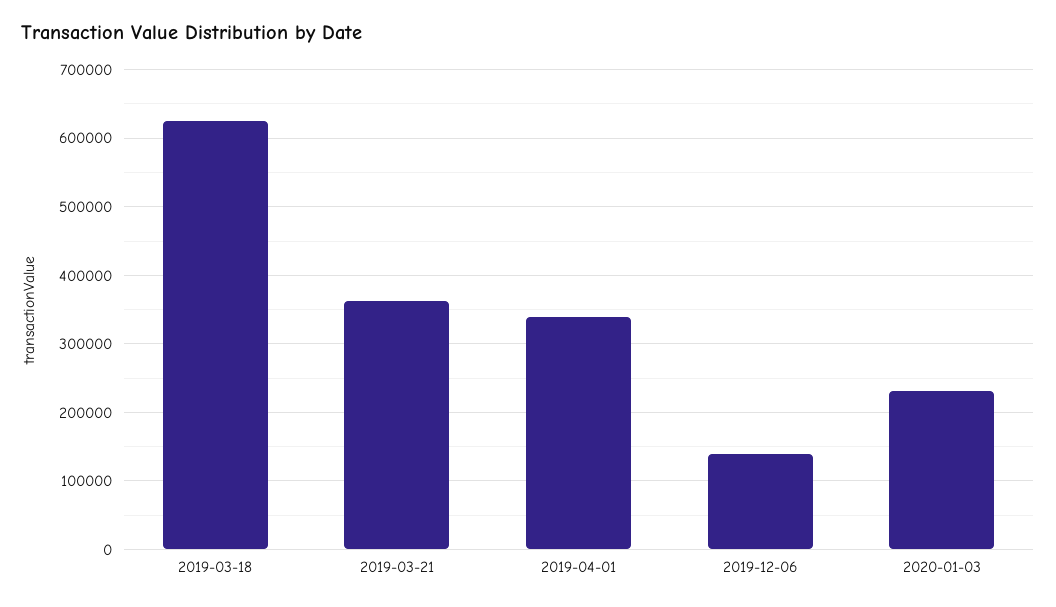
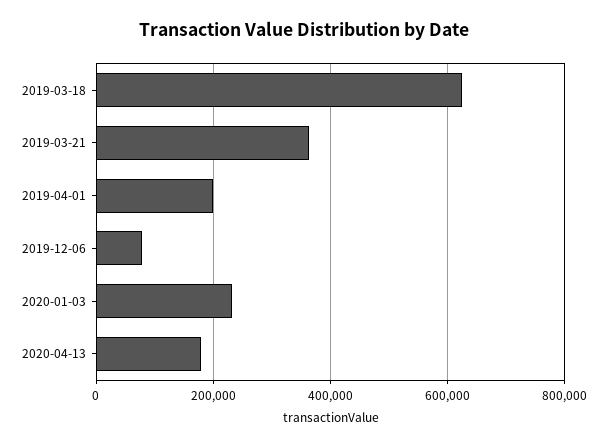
2019-04-01: 340000 -> 200000
2019-12-06: 140000 -> 80000
2020-04-13: none -> 180000

